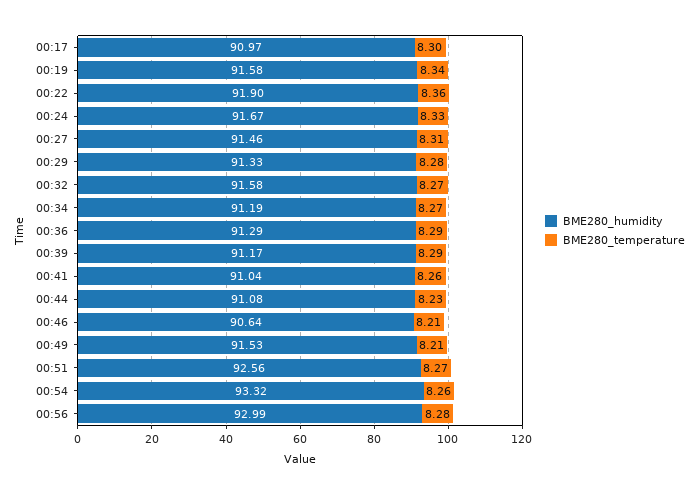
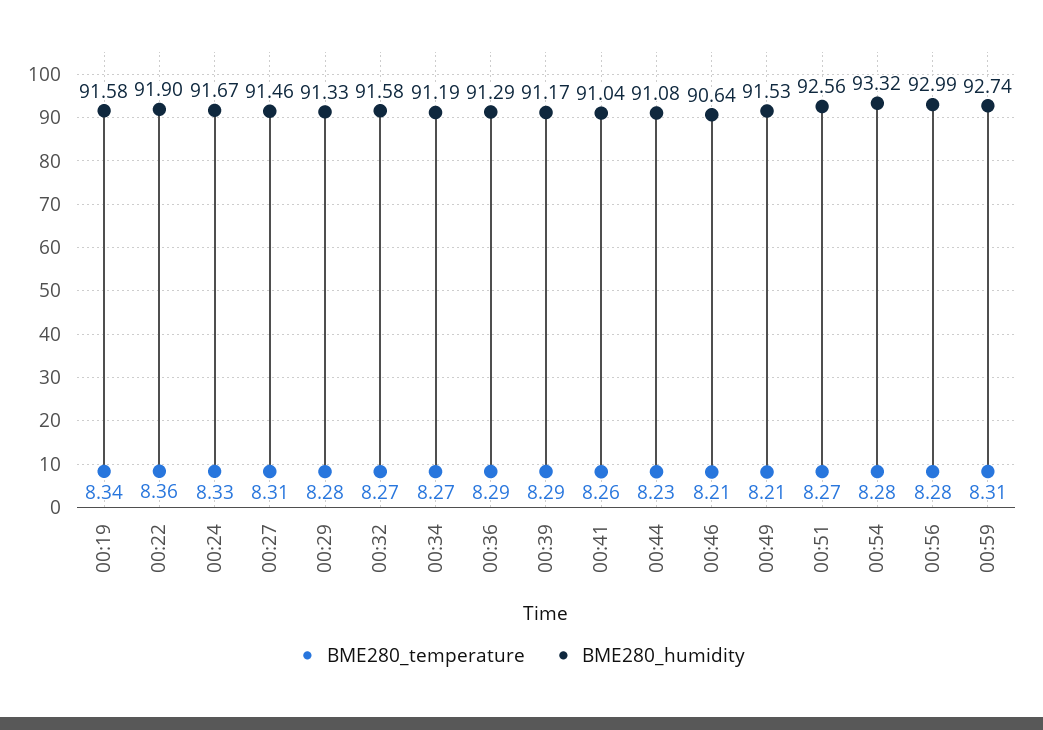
BME280_humidity, 00:17: 90.97 -> none
BME280_temperature, 00:17: 8.3 -> none
BME280_temperature, 00:54: 8.26 -> 8.28
BME280_temperature, 00:59: none -> 8.31
BME280_humidity, 00:59: none -> 92.74

